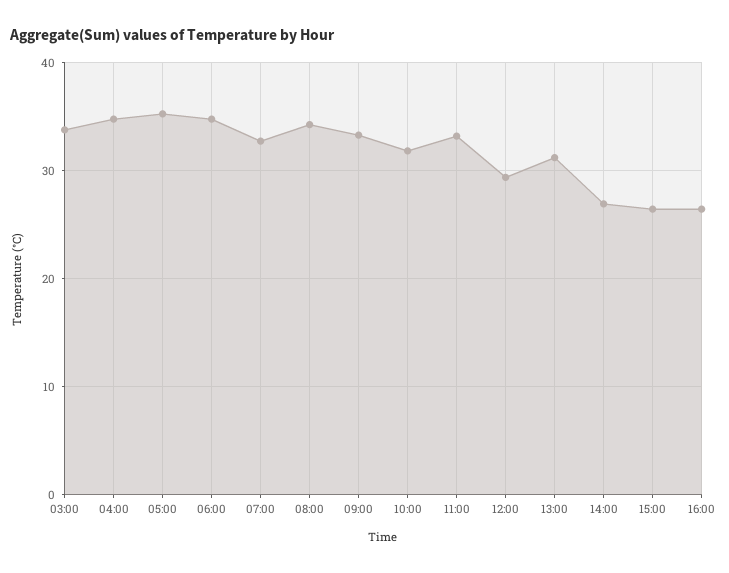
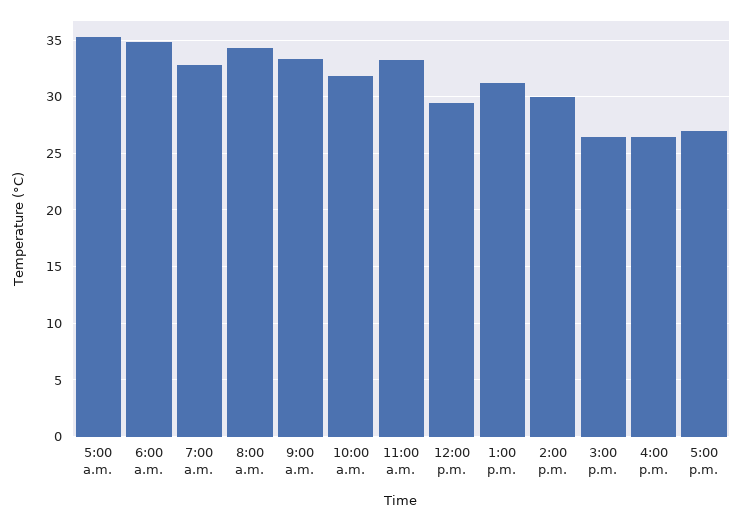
03:00: 34 -> none
04:00: 35 -> none
14:00: 27 -> 30
5:00 p.m.: none -> 27

